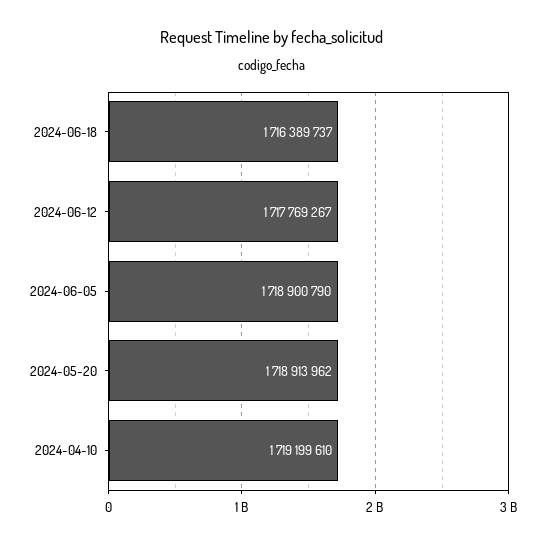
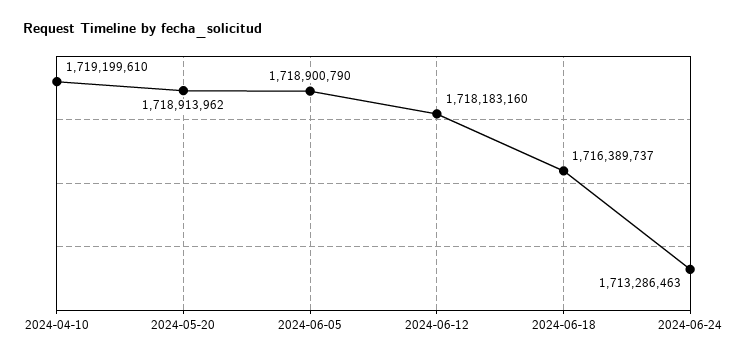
2024-06-12: 1717769267 -> 1718183160
2024-06-24: none -> 1713286463

